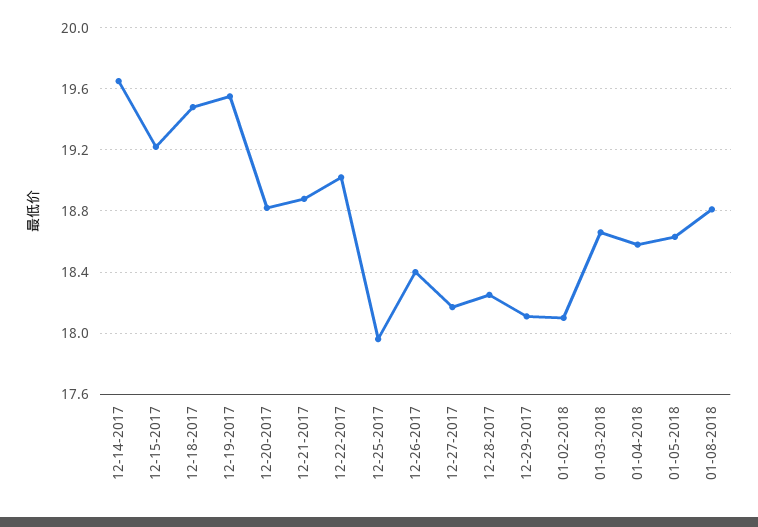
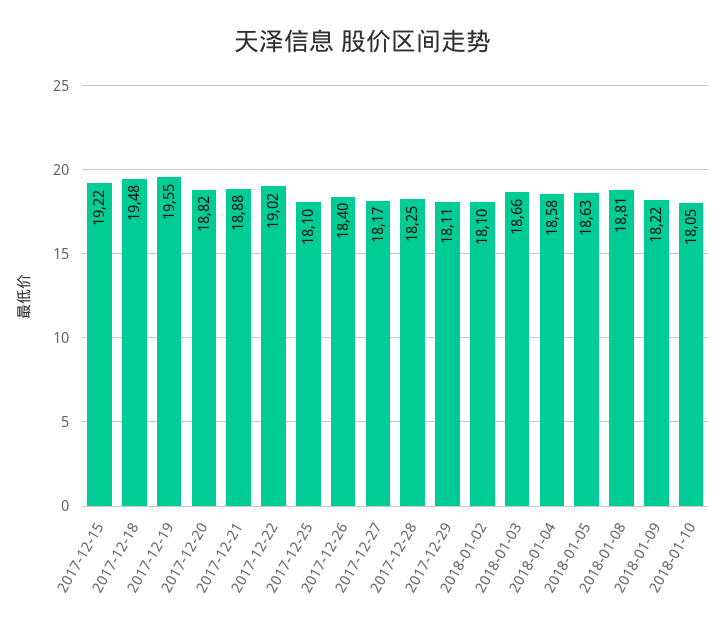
12-14-2017: 19.65 -> none
12-25-2017: 17.95 -> 18.1
2018-01-09: none -> 18.22
2018-01-10: none -> 18.05

